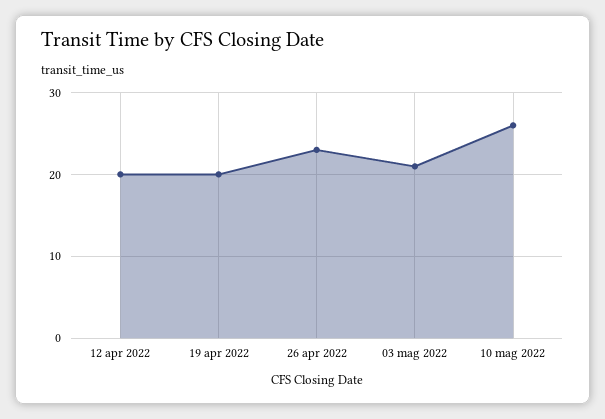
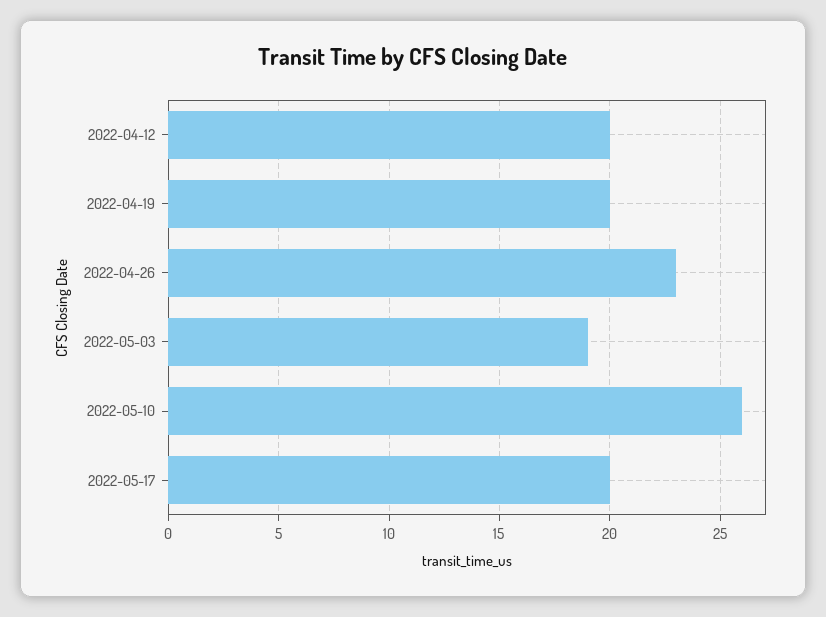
03 mag 2022: 21 -> 19
2022-05-17: none -> 20

